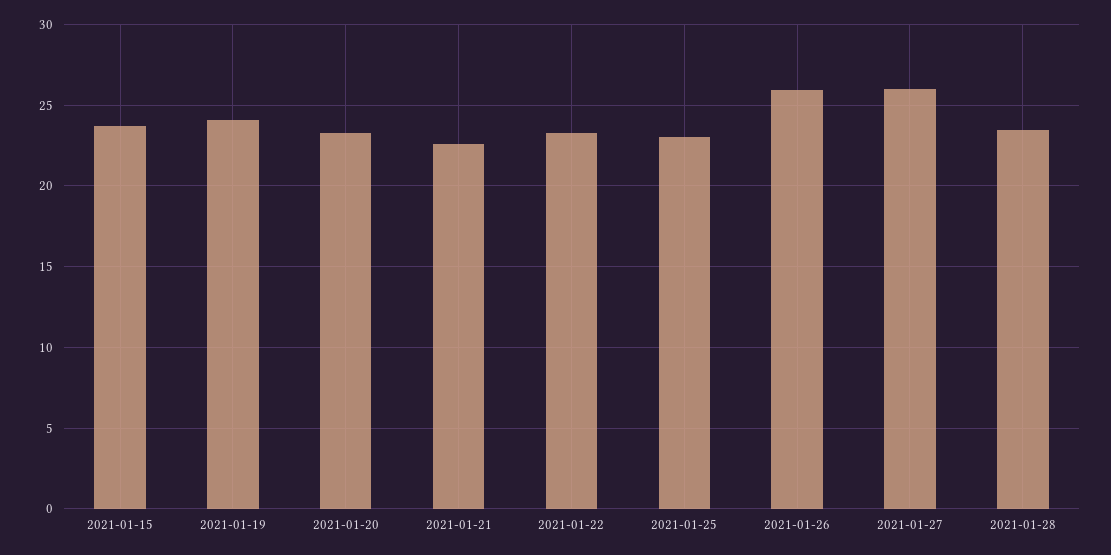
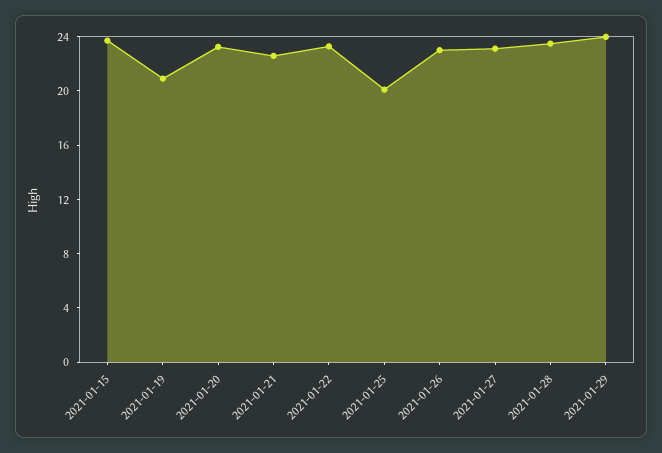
2021-01-19: 24 -> 21
2021-01-25: 23 -> 20
2021-01-26: 26 -> 23
2021-01-27: 26 -> 23
2021-01-29: none -> 24

